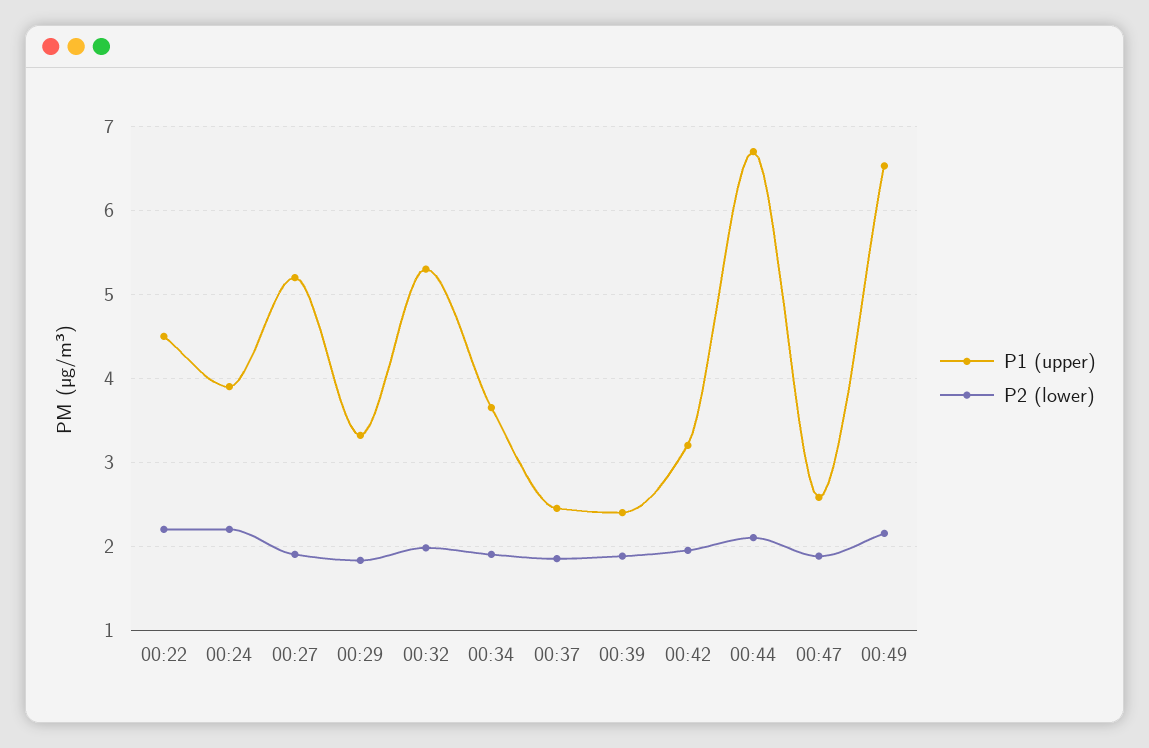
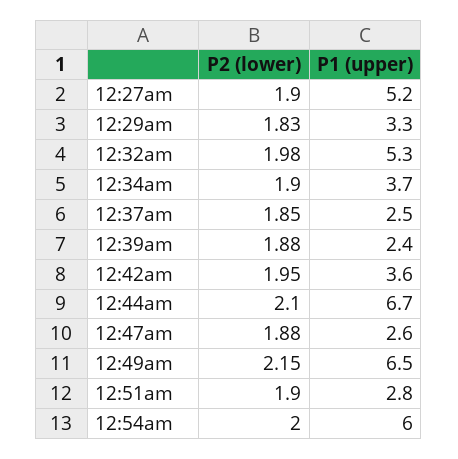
P1 (upper), 00:22: 4.5 -> none
P2 (lower), 00:22: 2.2 -> none
P1 (upper), 00:24: 3.9 -> none
P2 (lower), 00:24: 2.2 -> none
P1 (upper), 00:42: 3.2 -> 3.6
P2 (lower), 12:51am: none -> 1.9
P1 (upper), 12:51am: none -> 2.8
P2 (lower), 12:54am: none -> 2
P1 (upper), 12:54am: none -> 6

